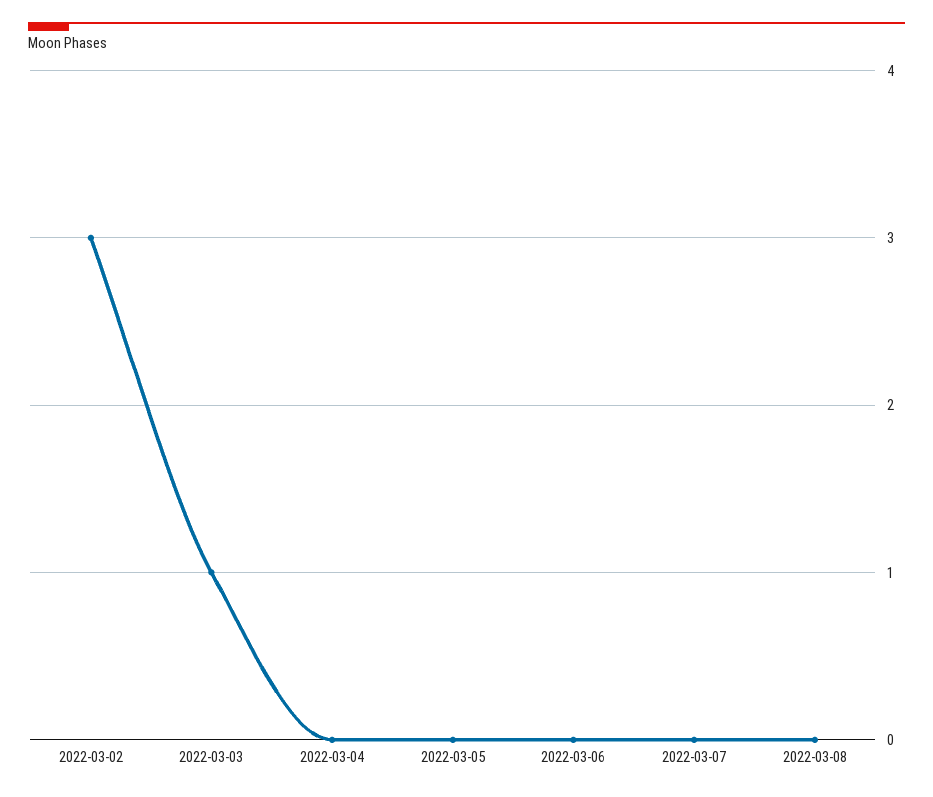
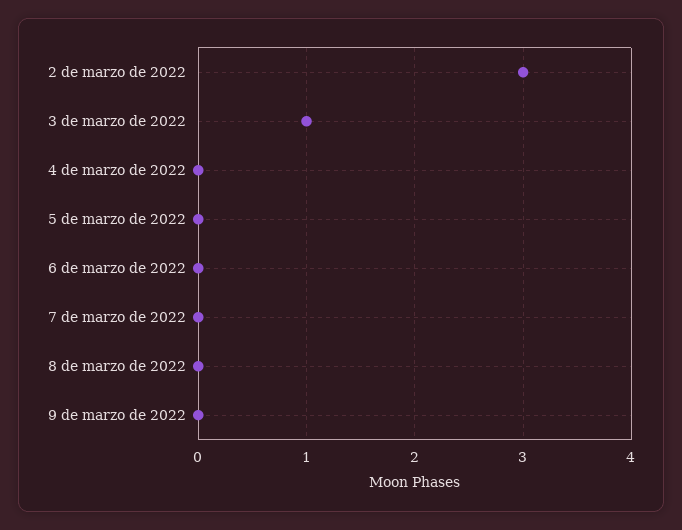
9 de marzo de 2022: none -> 0

